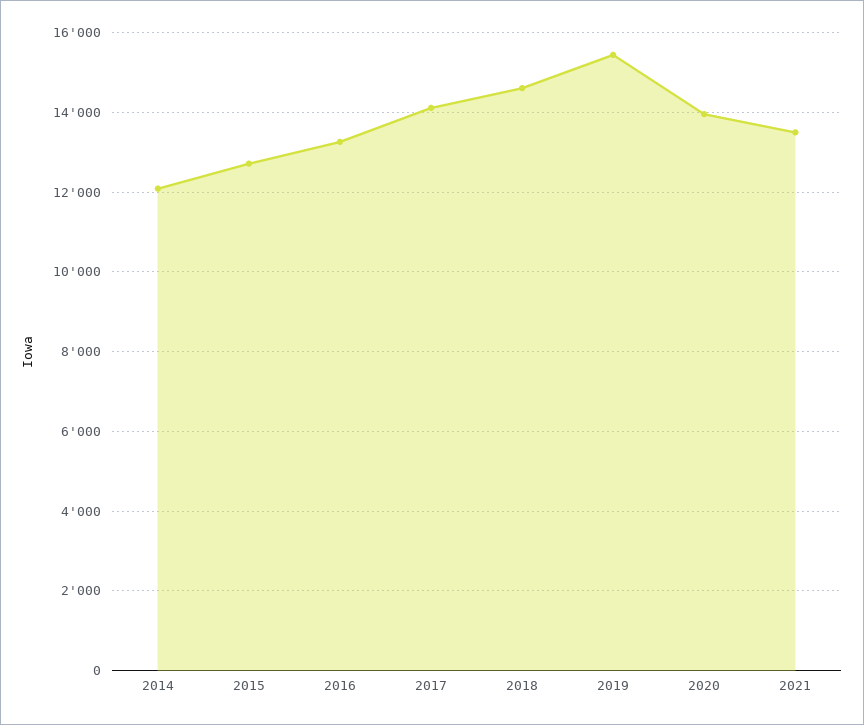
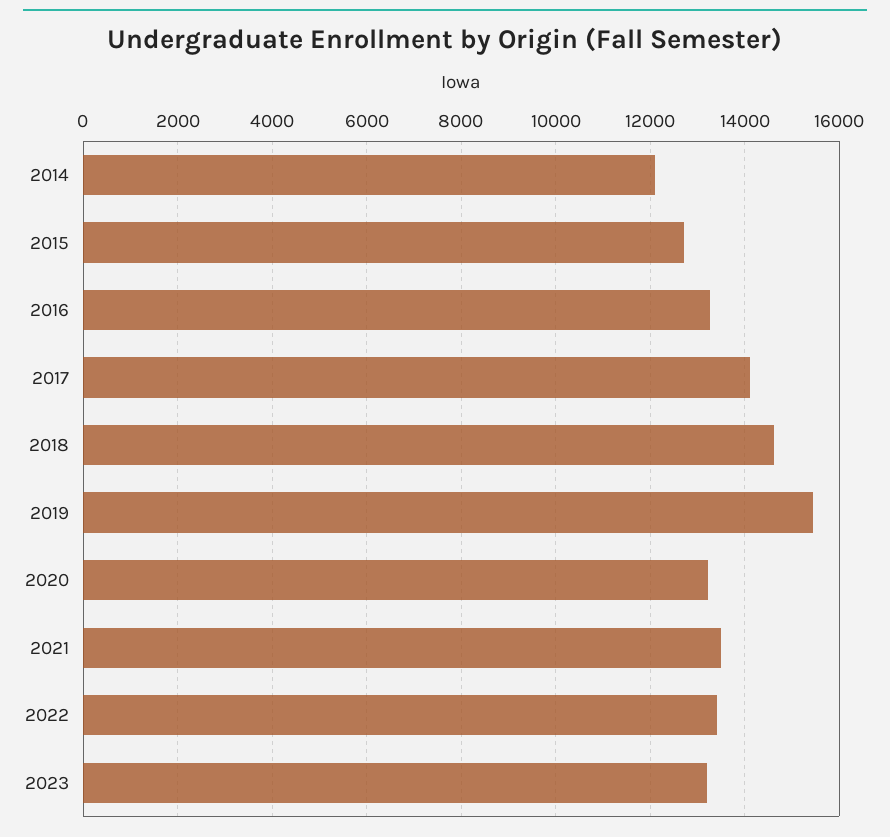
2020: 14000 -> 13200
2022: none -> 13400
2023: none -> 13200

